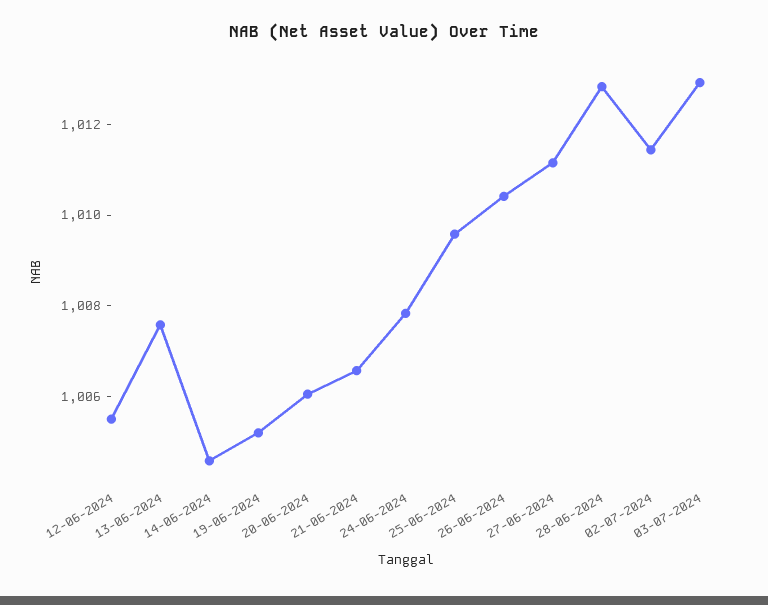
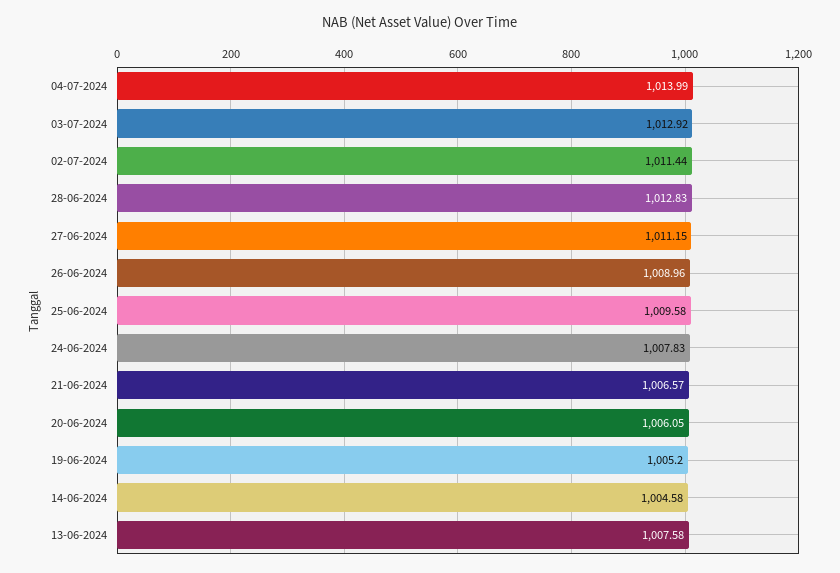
12-06-2024: 1005.5 -> none
26-06-2024: 1010.5 -> 1008.96
04-07-2024: none -> 1013.99

